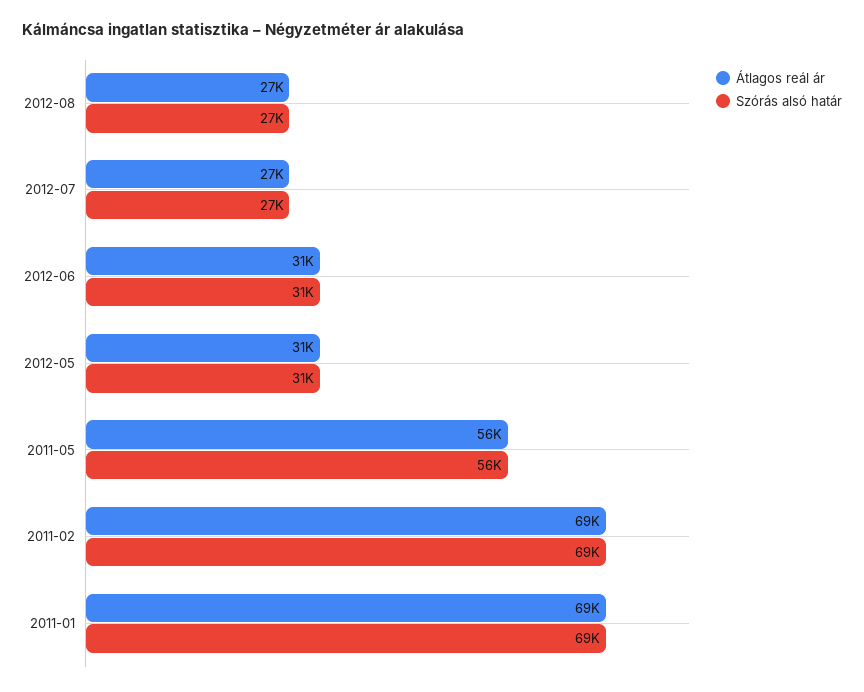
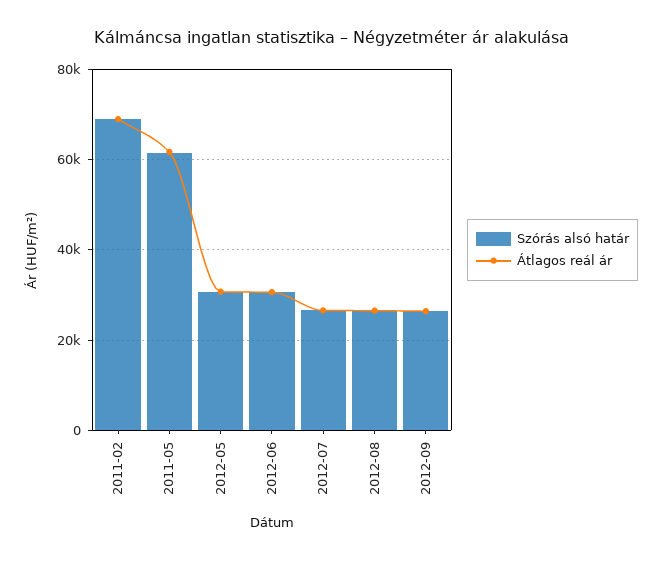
Átlagos reál ár, 2011-05: 56000 -> 62000
Szórás alsó határ, 2011-05: 56000 -> 62000
Átlagos reál ár, 2011-01: 69000 -> none
Szórás alsó határ, 2011-01: 69000 -> none
Szórás alsó határ, 2012-09: none -> 26000
Átlagos reál ár, 2012-09: none -> 26000

